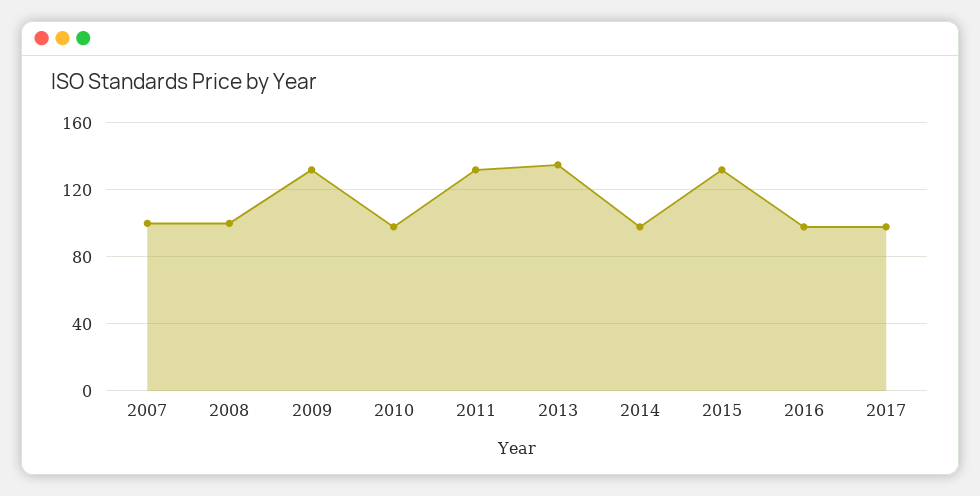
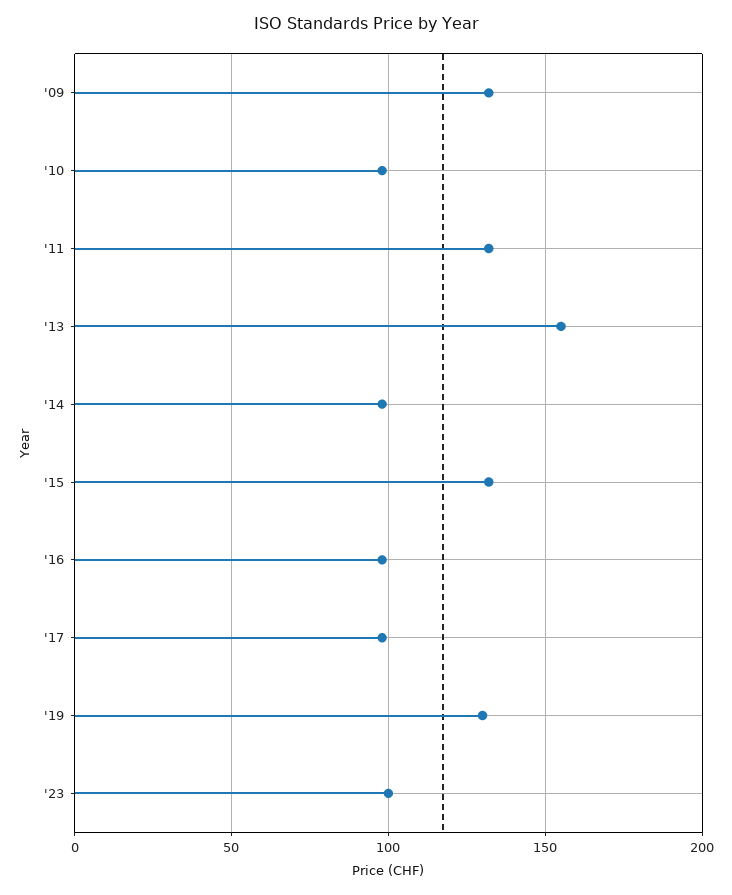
2007: 100 -> none
2008: 100 -> none
2013: 135 -> 155
'19: none -> 130
'23: none -> 100

